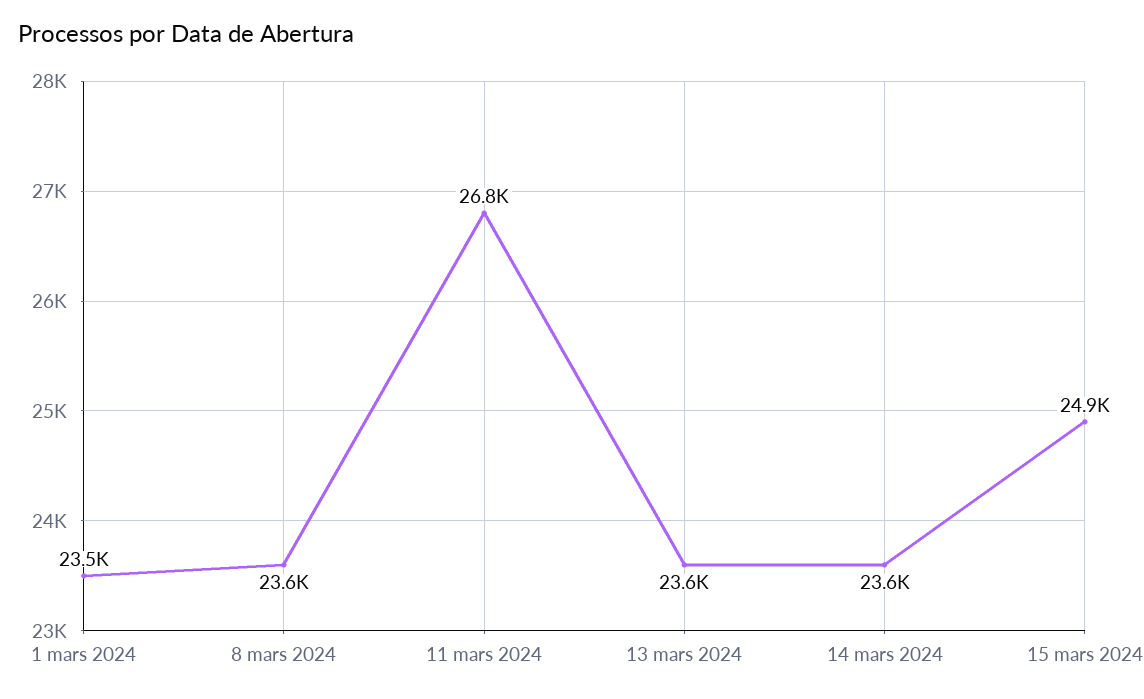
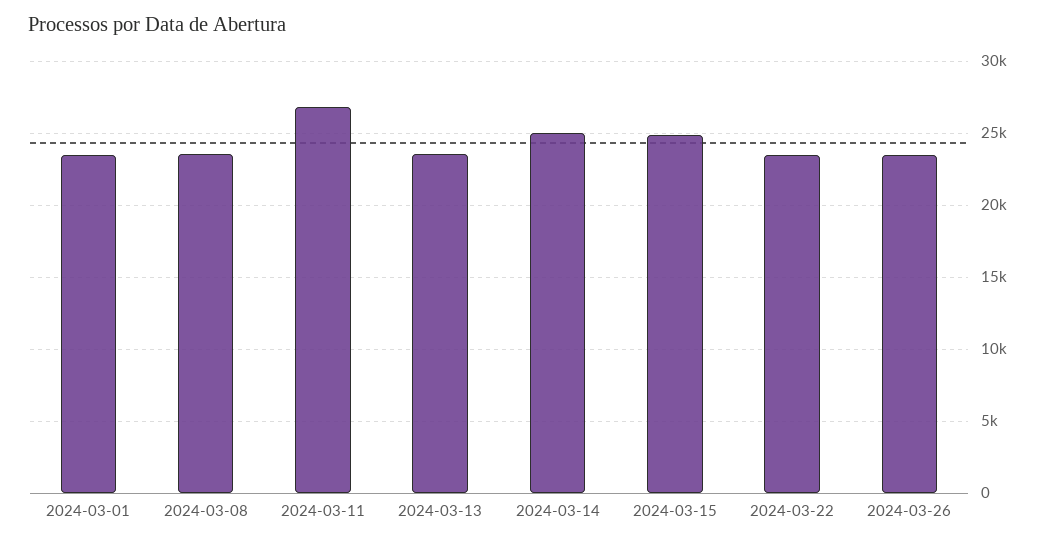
14 mars 2024: 23600 -> 25000
2024-03-22: none -> 23500
2024-03-26: none -> 23500

